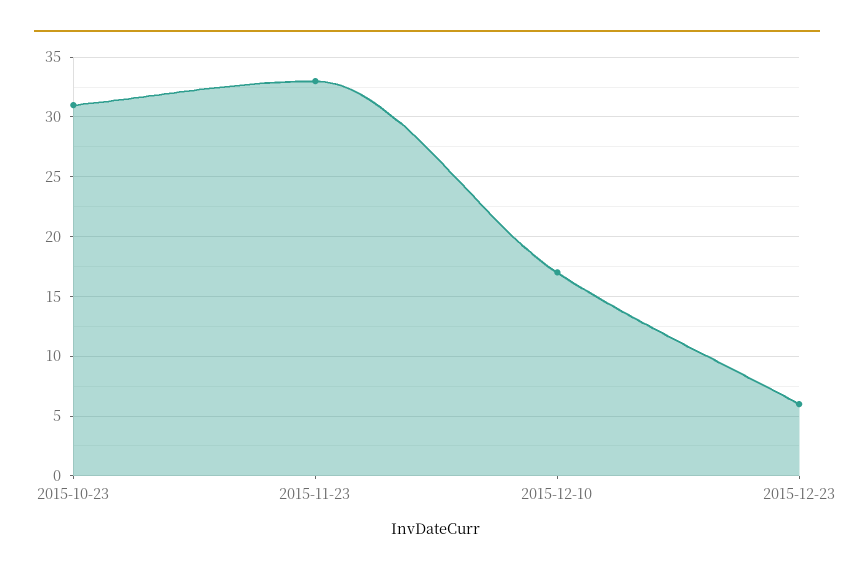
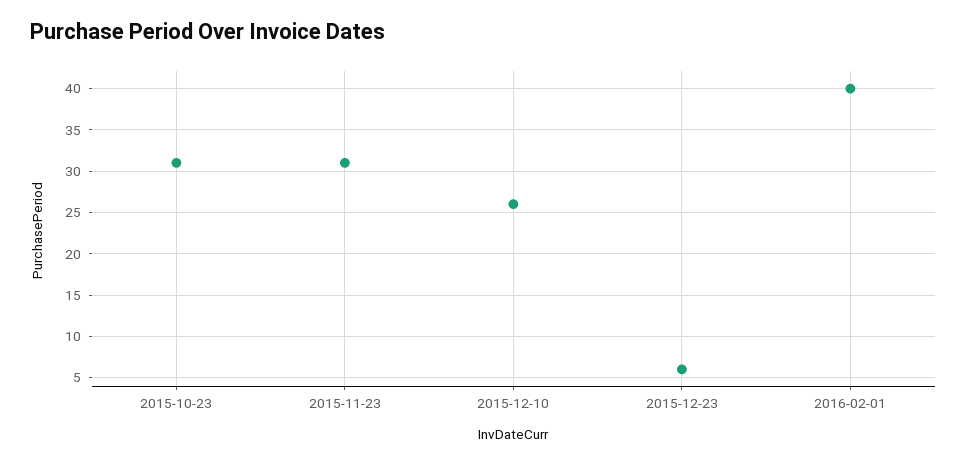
2015-11-23: 33 -> 31
2015-12-10: 17 -> 26
2016-02-01: none -> 40

